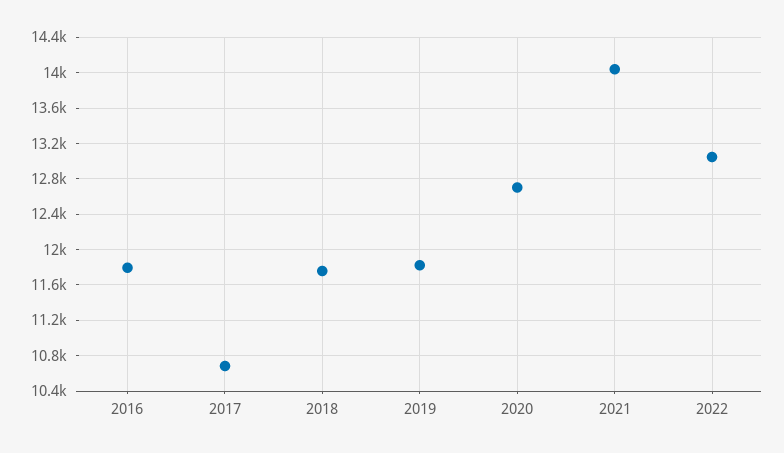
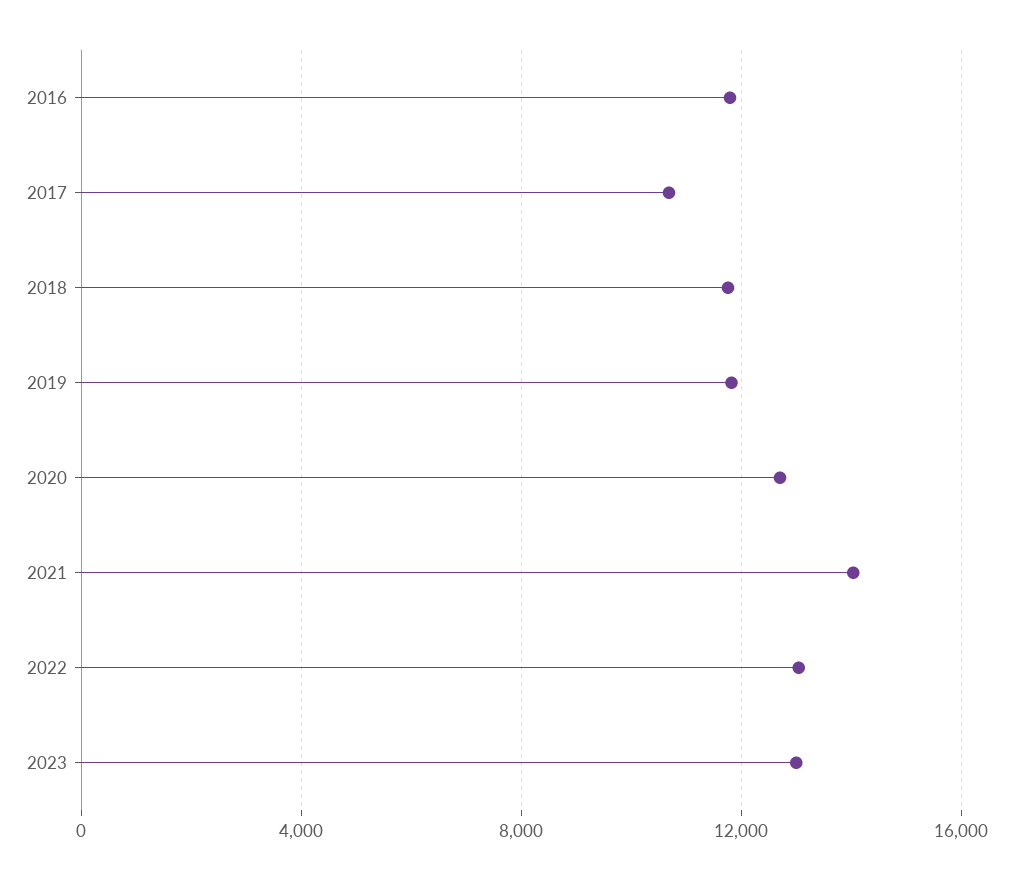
2023: none -> 13000

